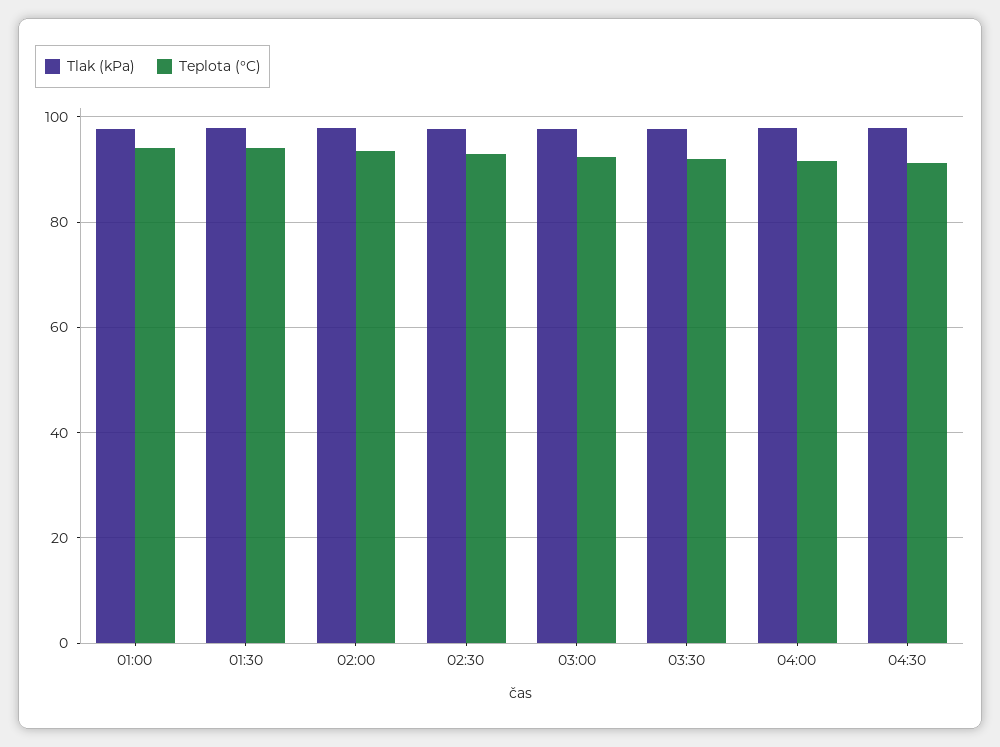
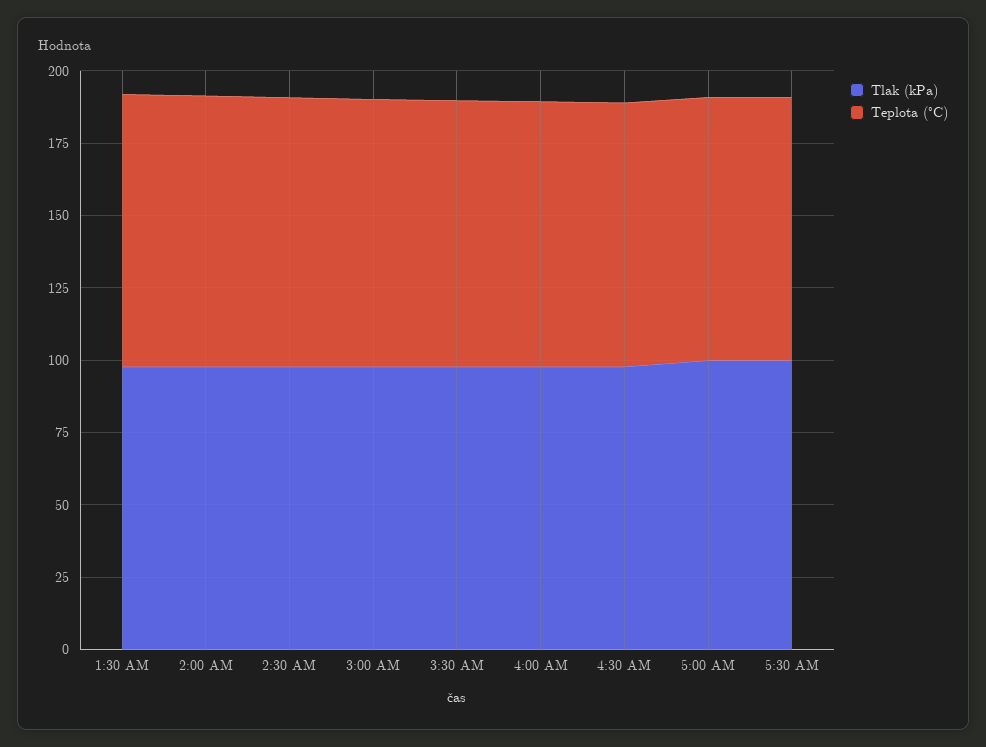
Tlak (kPa), 01:00: 98 -> none
Teplota (°C), 01:00: 94 -> none
Tlak (kPa), 5:00 AM: none -> 100
Teplota (°C), 5:00 AM: none -> 90
Tlak (kPa), 5:30 AM: none -> 100
Teplota (°C), 5:30 AM: none -> 90

